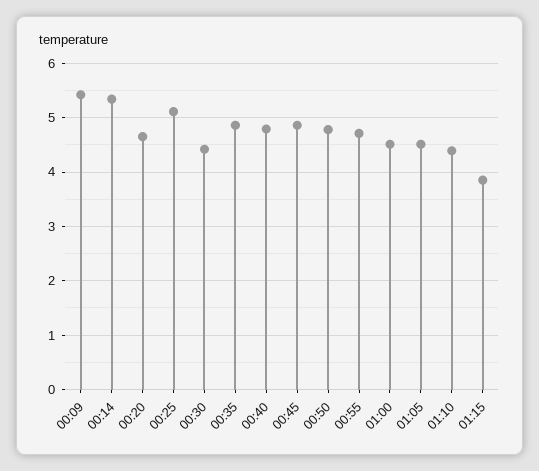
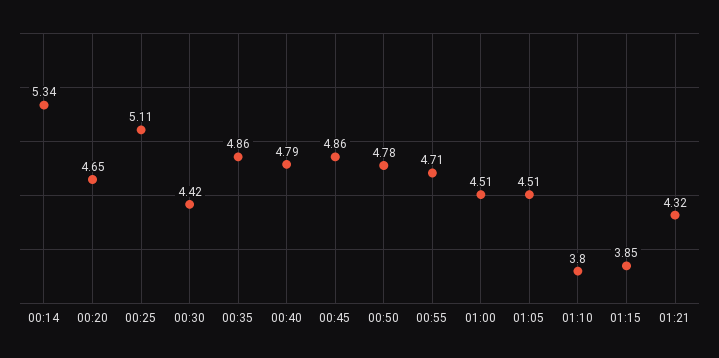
00:09: 5.4 -> none
01:10: 4.4 -> 3.8
01:21: none -> 4.32

